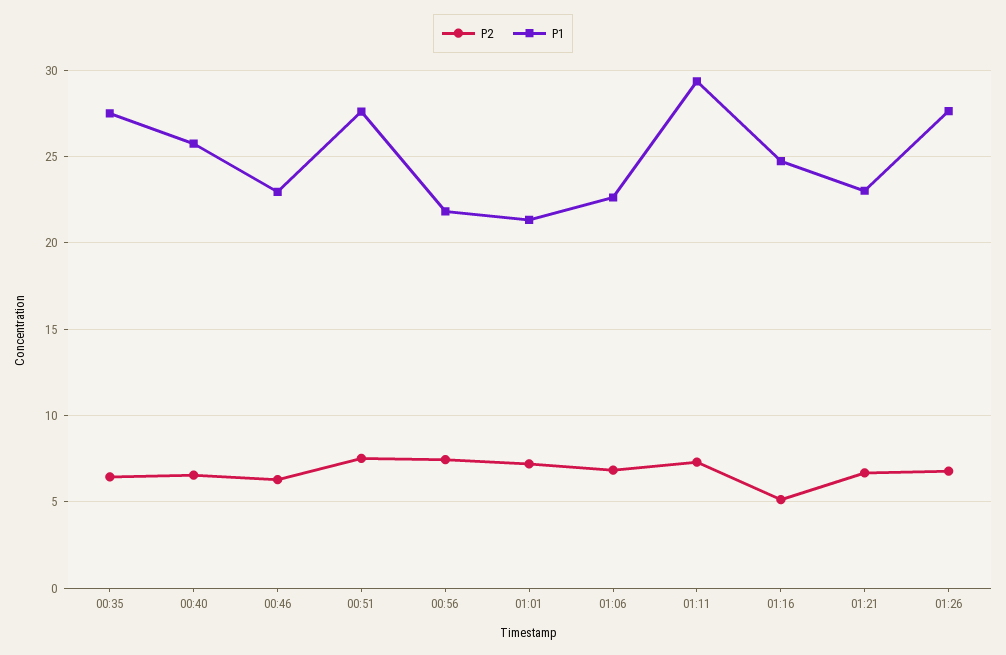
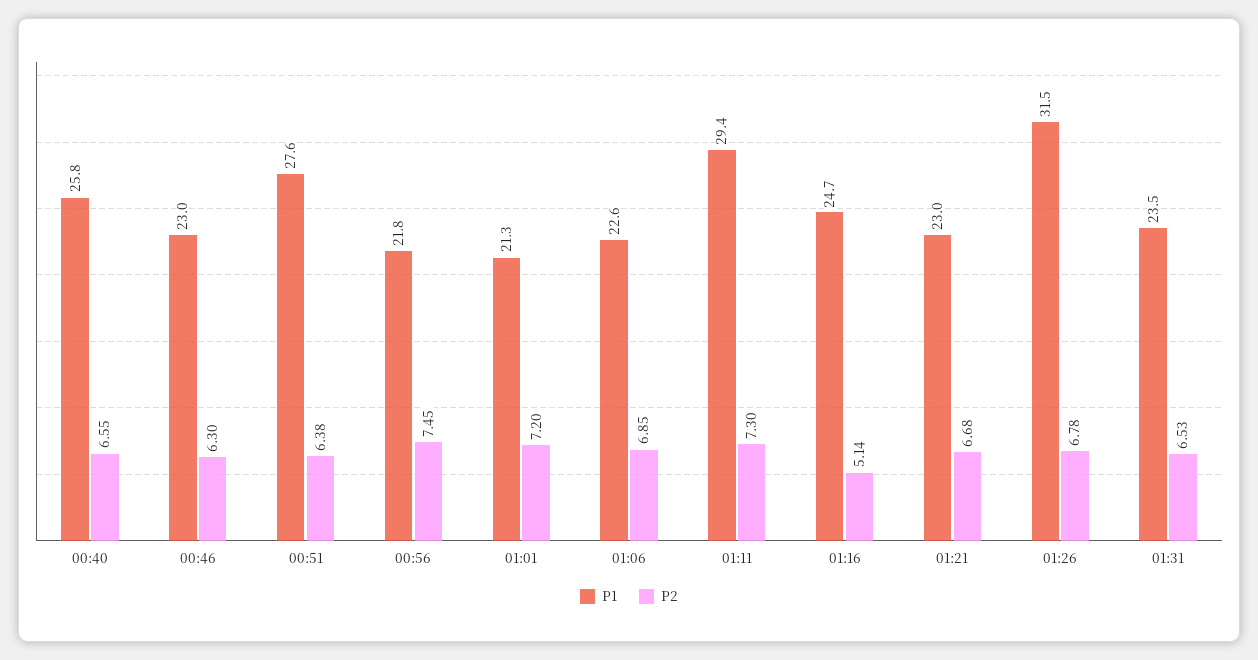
P2, 00:35: 6.5 -> none
P1, 00:35: 27.5 -> none
P2, 00:51: 7.5 -> 6.38
P1, 01:26: 27.5 -> 31.5
P1, 01:31: none -> 23.5
P2, 01:31: none -> 6.53

